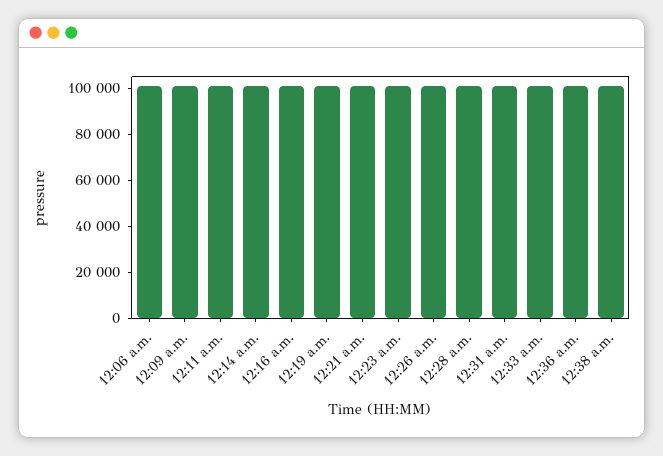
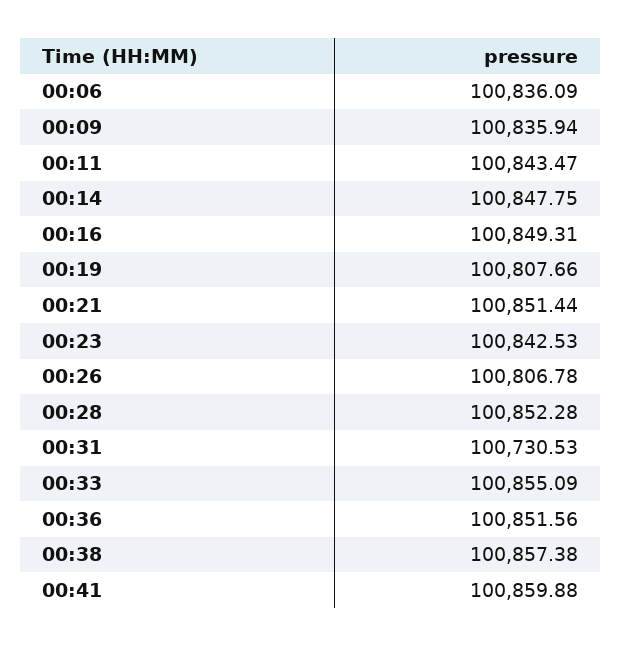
00:41: none -> 100859.88

